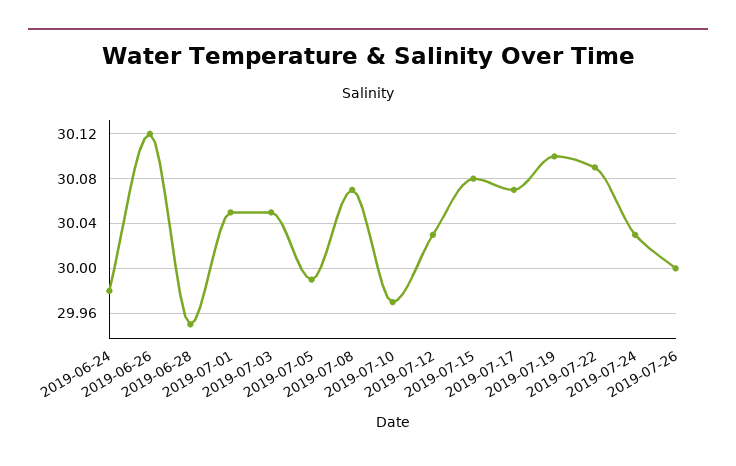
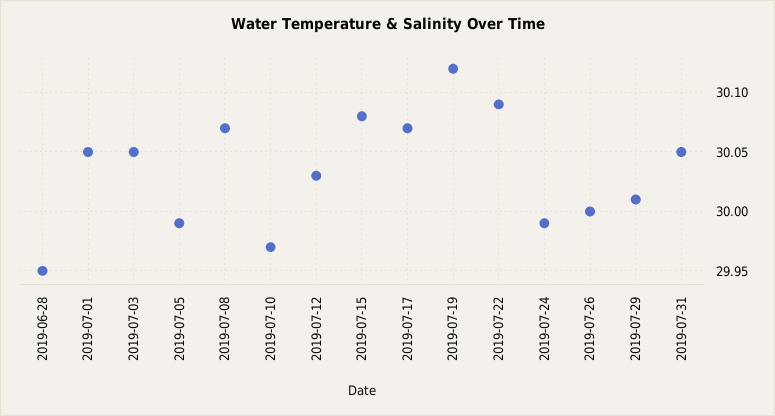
2019-06-24: 29.98 -> none
2019-06-26: 30.12 -> none
2019-07-19: 30.1 -> 30.12
2019-07-24: 30.03 -> 29.99
2019-07-29: none -> 30.01
2019-07-31: none -> 30.05

